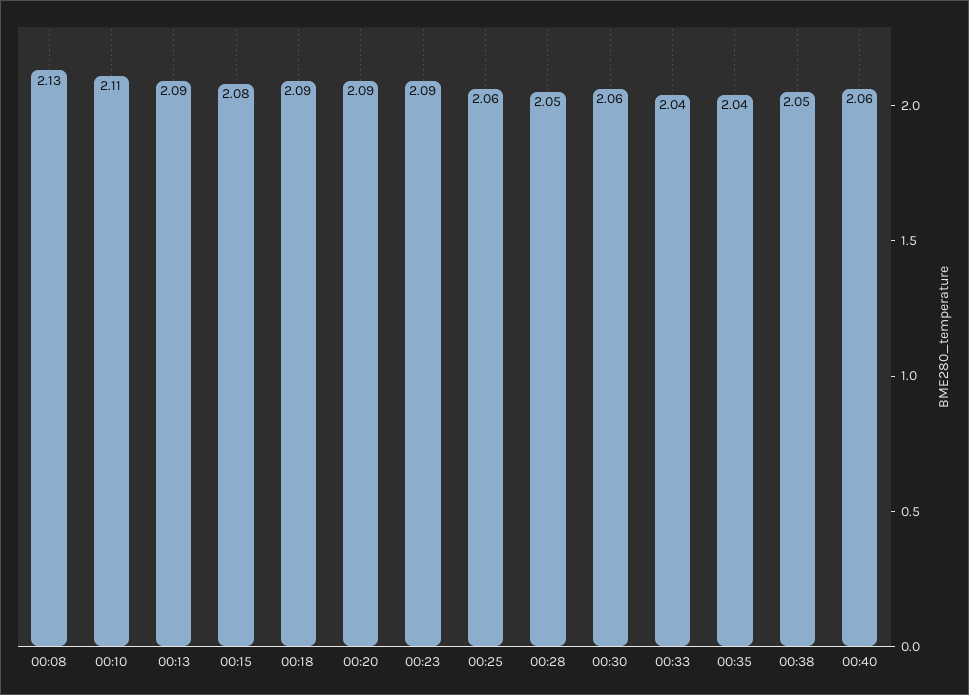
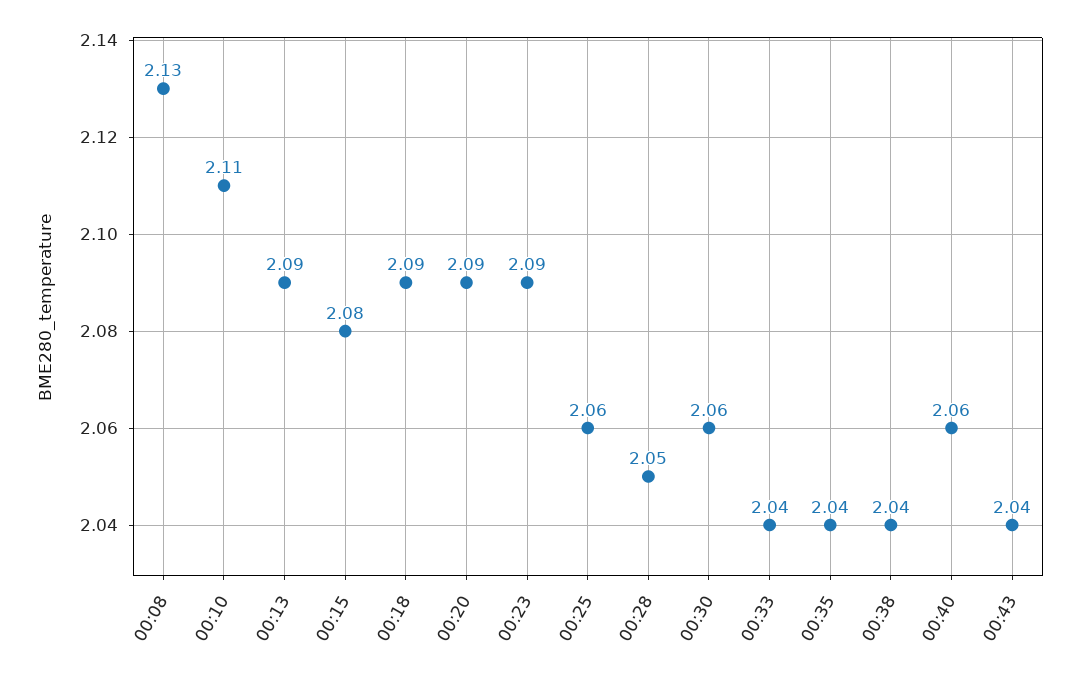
00:38: 2.05 -> 2.04
00:43: none -> 2.04

